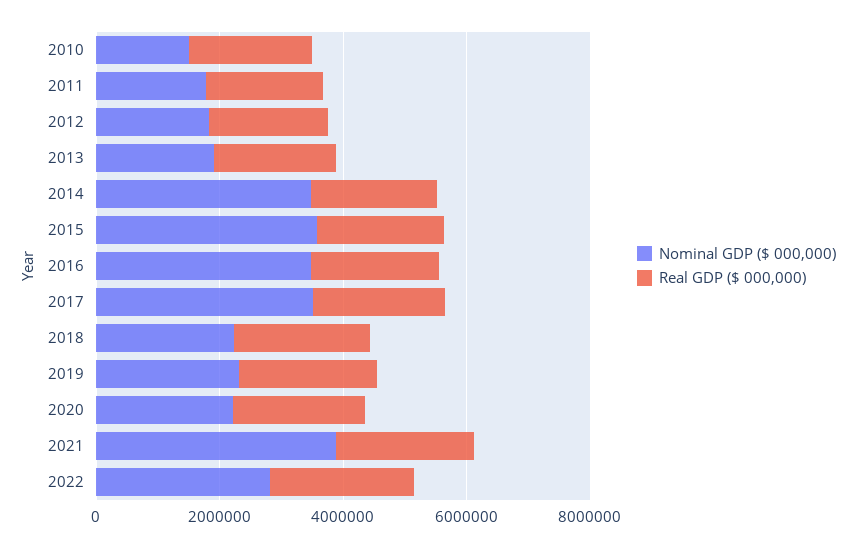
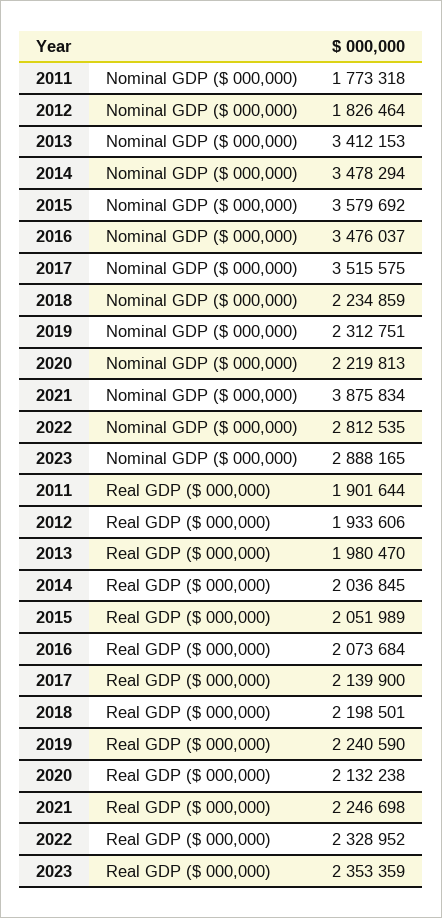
Nominal GDP ($ 000,000), 2010: 1500000 -> none
Real GDP ($ 000,000), 2010: 2000000 -> none
Nominal GDP ($ 000,000), 2013: 2000000 -> 3412153
Nominal GDP ($ 000,000), 2023: none -> 2888165
Real GDP ($ 000,000), 2023: none -> 2353359

